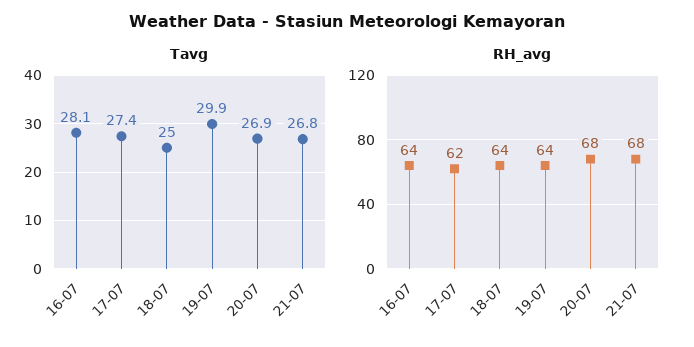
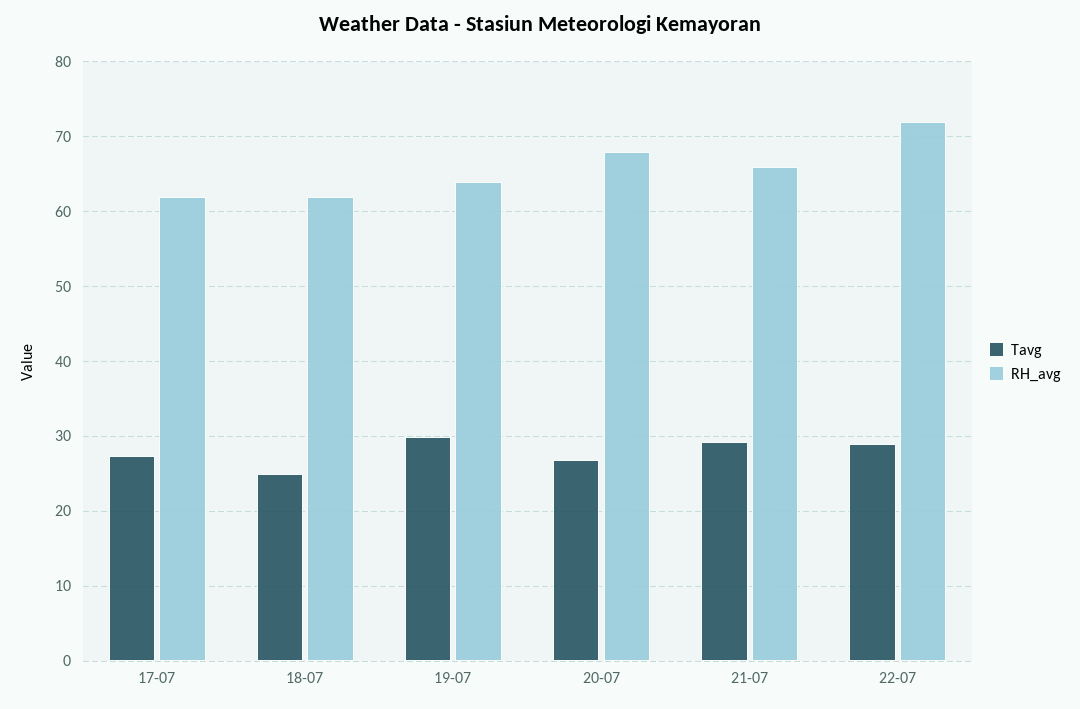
Tavg, 16-07: 28.1 -> none
Tavg, 21-07: 26.8 -> 29
RH_avg, 16-07: 64 -> none
RH_avg, 18-07: 64 -> 62
RH_avg, 21-07: 68 -> 66
Tavg, 22-07: none -> 29
RH_avg, 22-07: none -> 72

